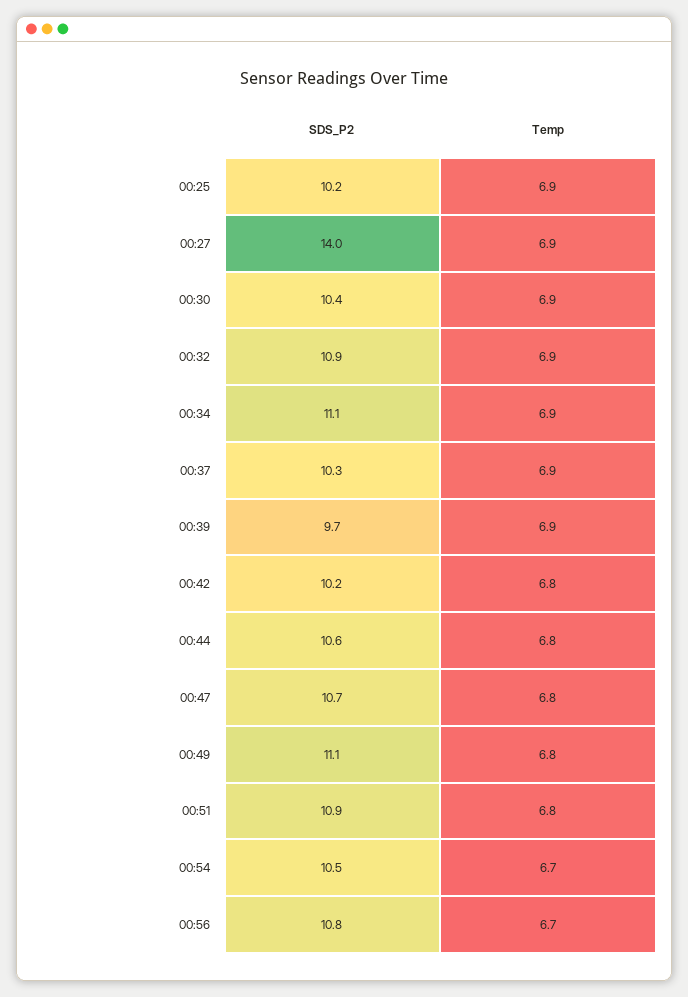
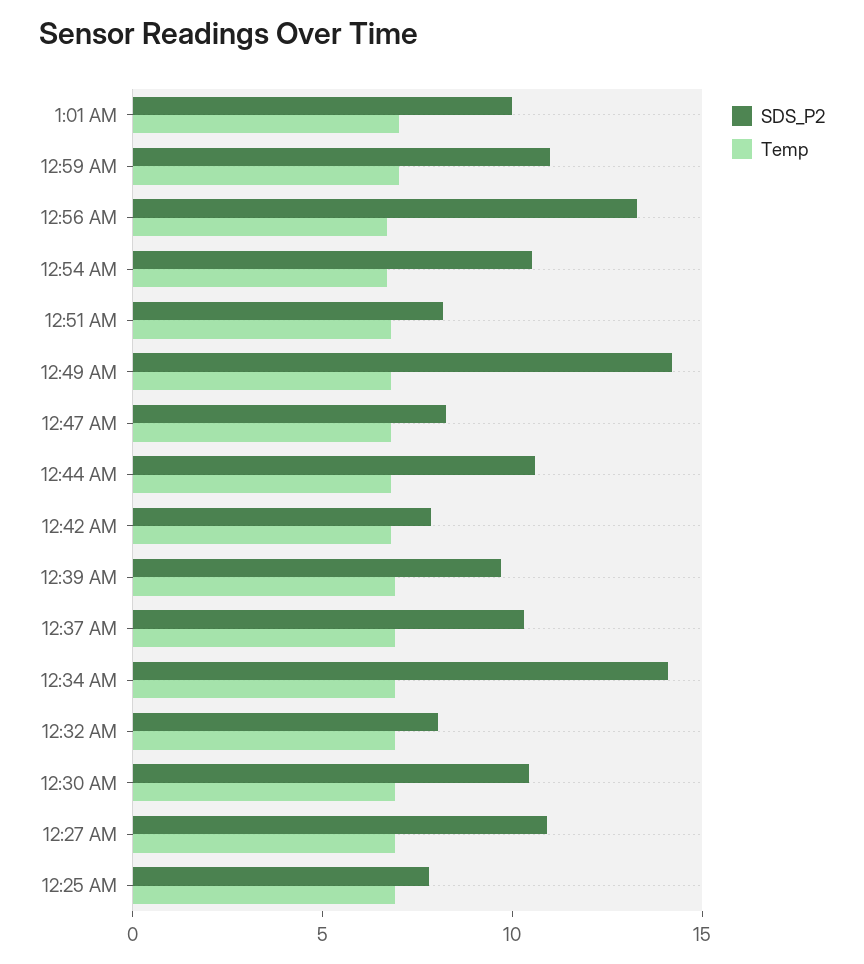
SDS_P2, 00:25: 10.2 -> 8
SDS_P2, 00:27: 14 -> 11
SDS_P2, 00:32: 10.9 -> 8
SDS_P2, 00:34: 11.1 -> 14
SDS_P2, 00:42: 10.2 -> 8
SDS_P2, 00:47: 10.7 -> 8
SDS_P2, 00:49: 11.1 -> 14
SDS_P2, 00:51: 10.9 -> 8
SDS_P2, 00:56: 10.8 -> 13
SDS_P2, 1:01 AM: none -> 10
Temp, 1:01 AM: none -> 7
SDS_P2, 12:59 AM: none -> 11
Temp, 12:59 AM: none -> 7

